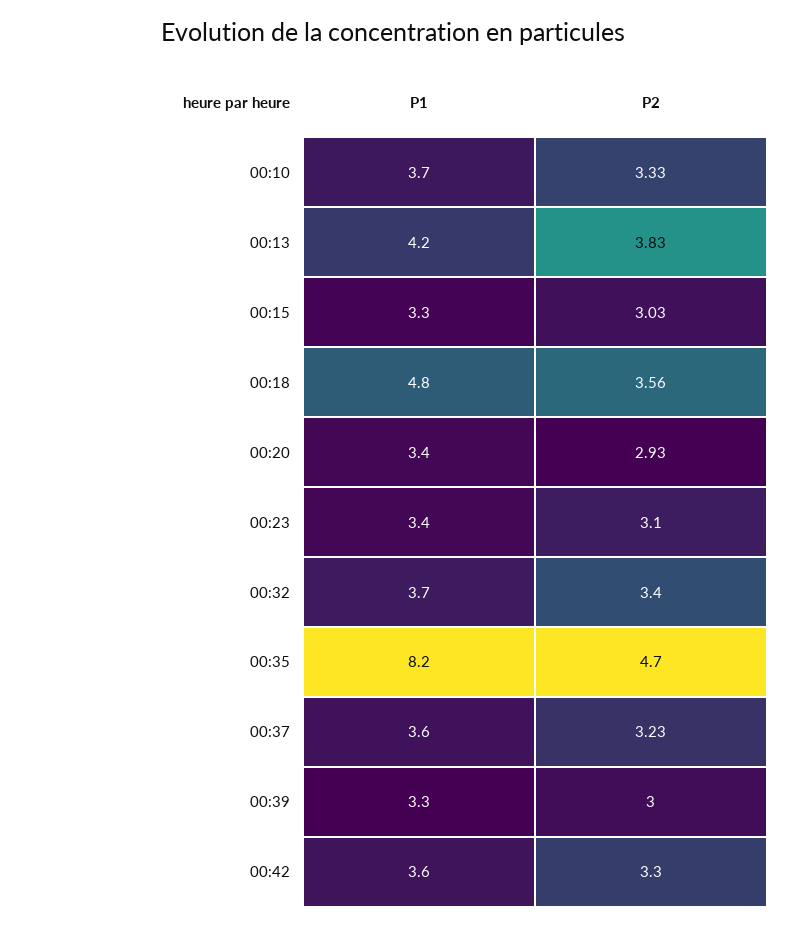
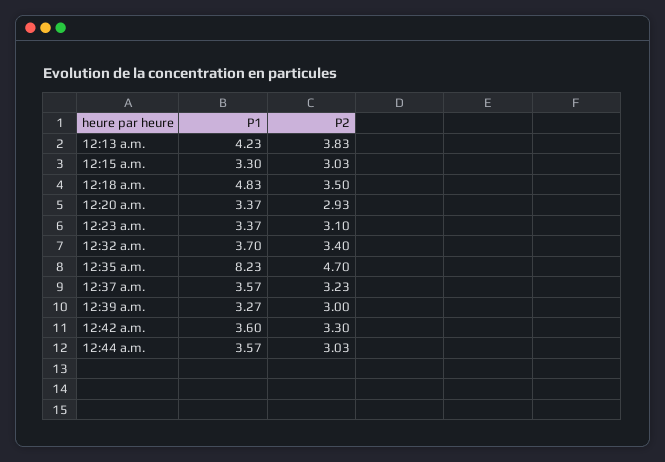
P1, 00:10: 3.7 -> none
P2, 00:10: 3.33 -> none
P2, 00:18: 3.56 -> 3.5
P1, 12:44 a.m.: none -> 3.57
P2, 12:44 a.m.: none -> 3.03

